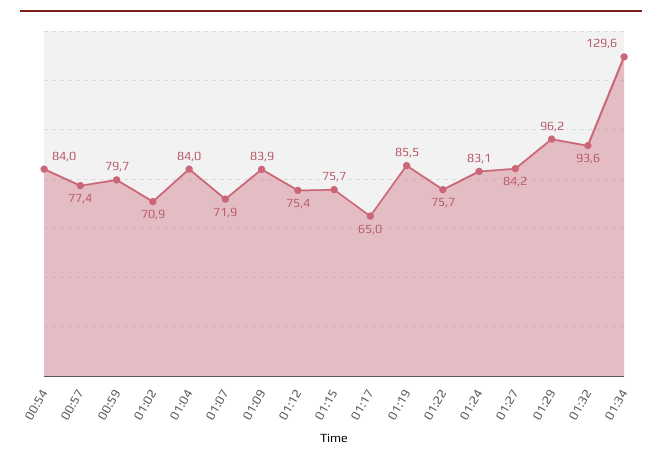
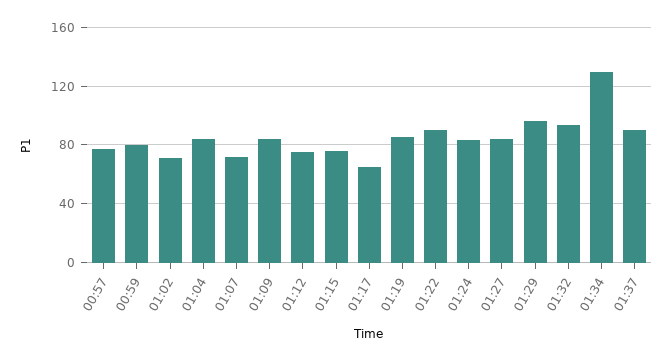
00:54: 84 -> none
01:22: 75.7 -> 90
01:37: none -> 90

